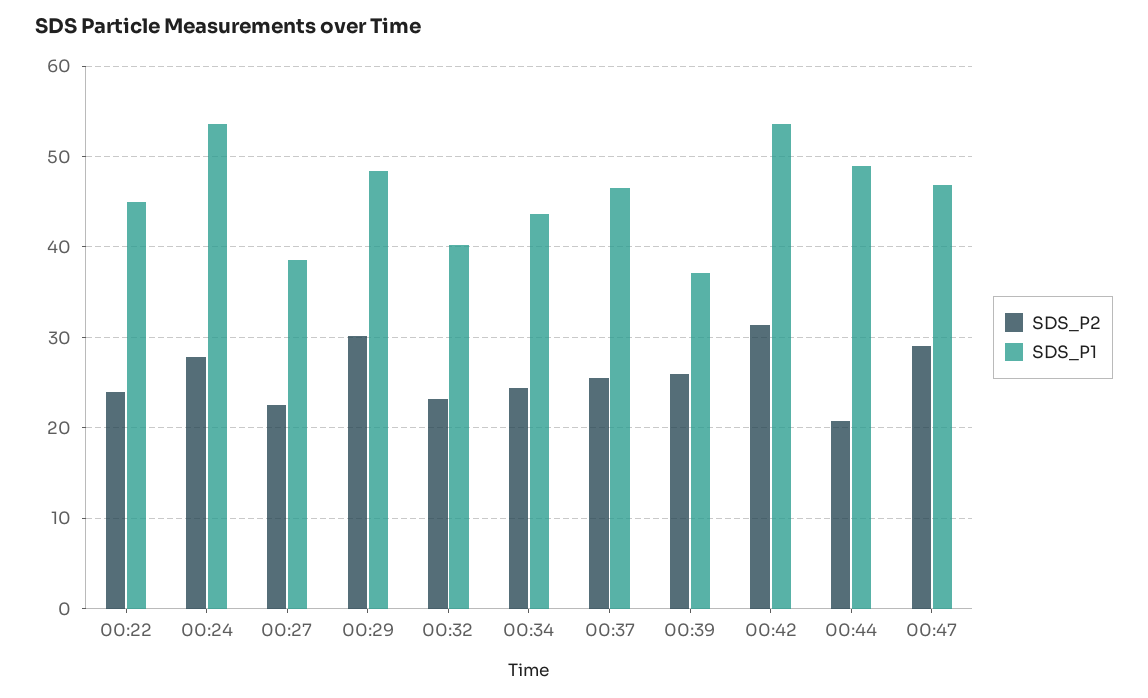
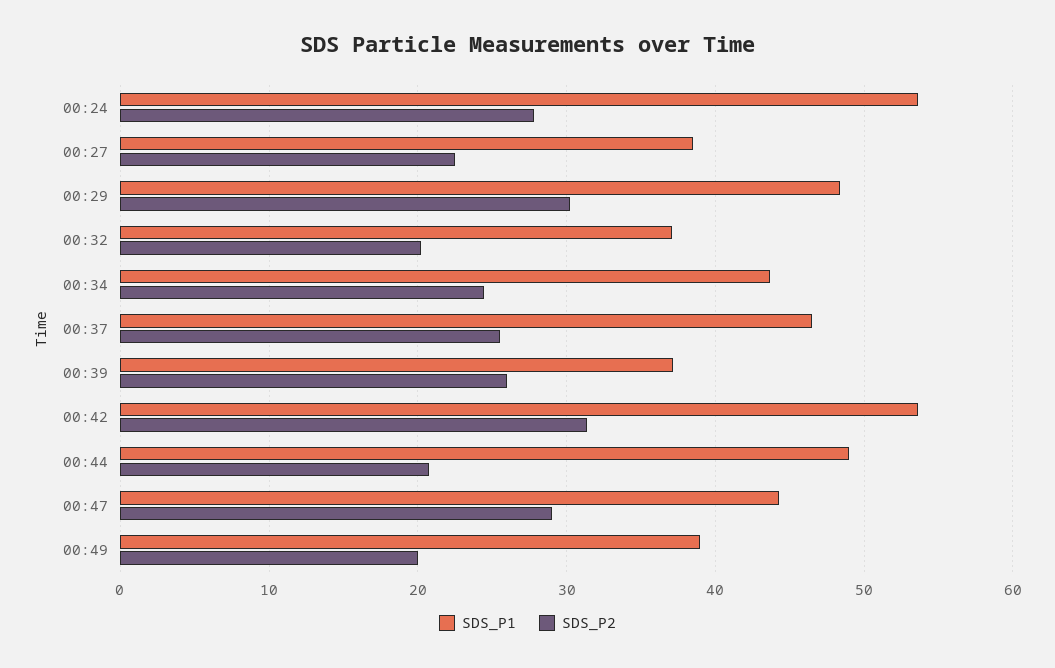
SDS_P2, 00:22: 24 -> none
SDS_P1, 00:22: 45 -> none
SDS_P2, 00:32: 23 -> 20
SDS_P1, 00:32: 40 -> 37
SDS_P1, 00:47: 47 -> 44
SDS_P1, 00:49: none -> 39
SDS_P2, 00:49: none -> 20

